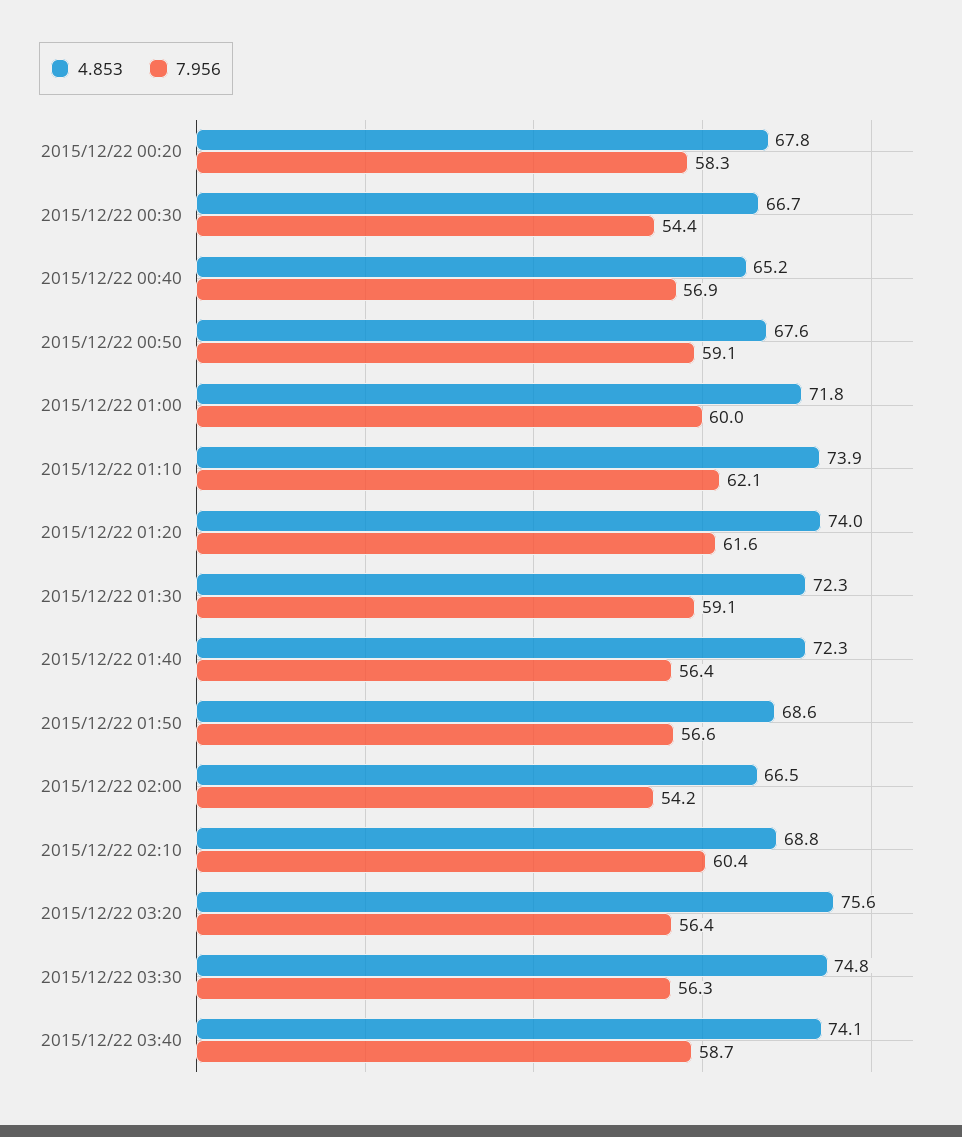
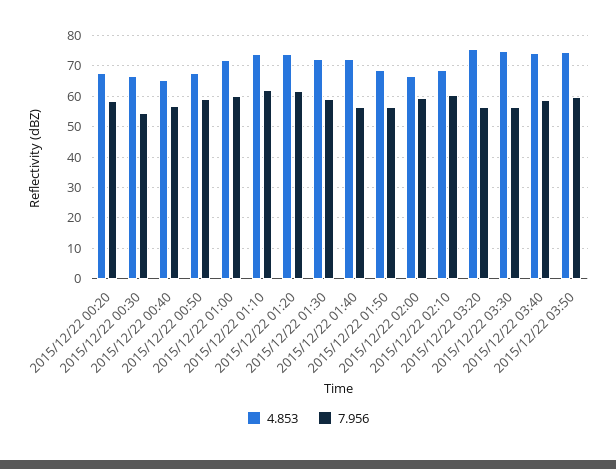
7.956, 2015/12/22 02:00: 54.2 -> 60
4.853, 2015/12/22 03:50: none -> 74
7.956, 2015/12/22 03:50: none -> 60

